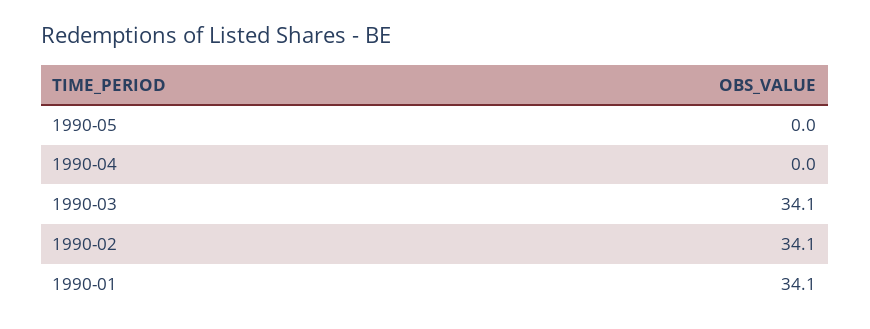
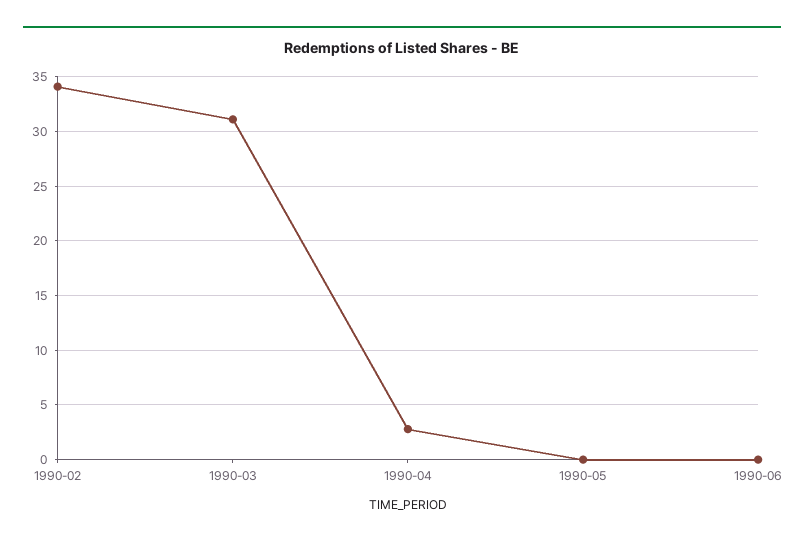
1990-04: 0 -> 3
1990-03: 34.1 -> 31
1990-01: 34.1 -> none
1990-06: none -> 0

